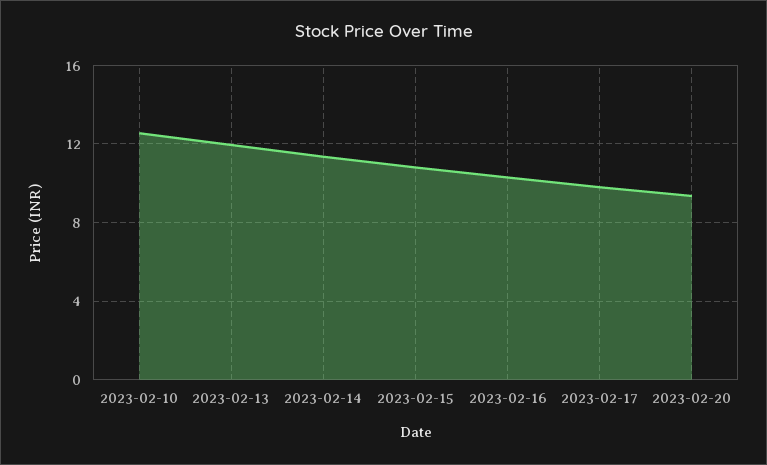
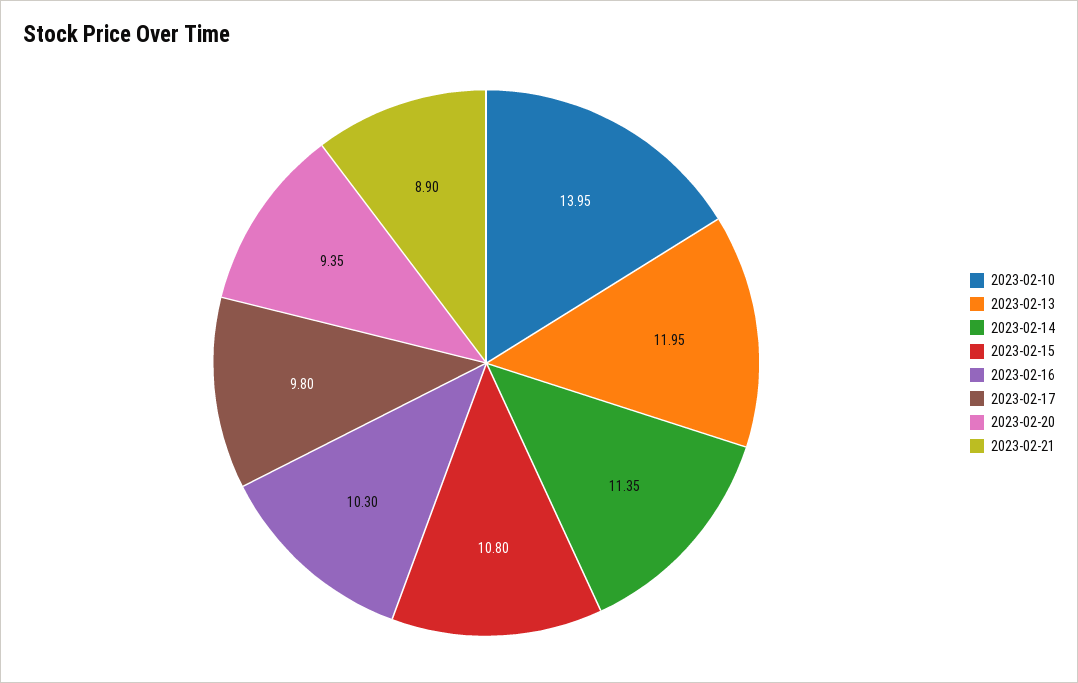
2023-02-10: 12.5 -> 13.95
2023-02-21: none -> 8.9

